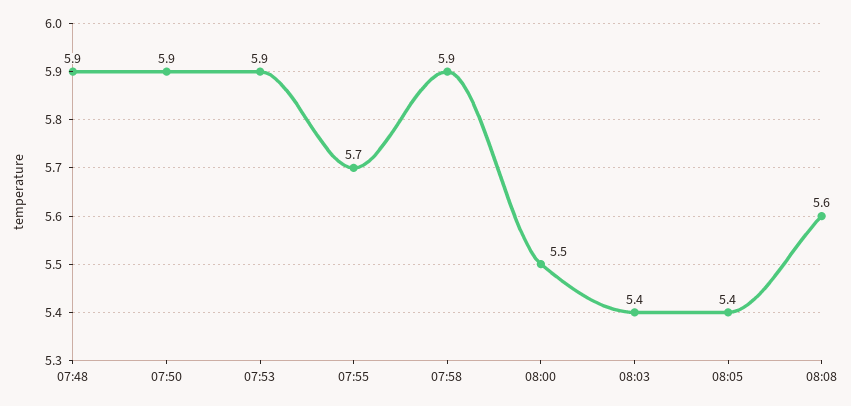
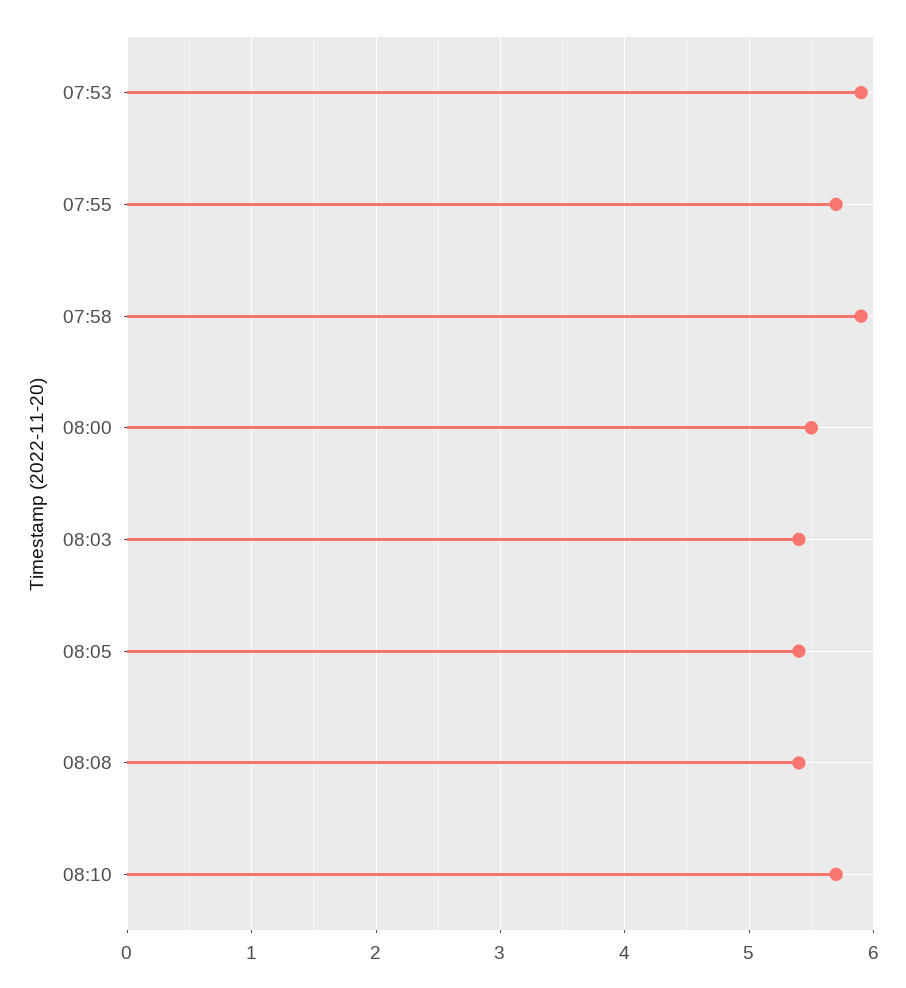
07:48: 5.9 -> none
07:50: 5.9 -> none
08:08: 5.6 -> 5.4
08:10: none -> 5.7

